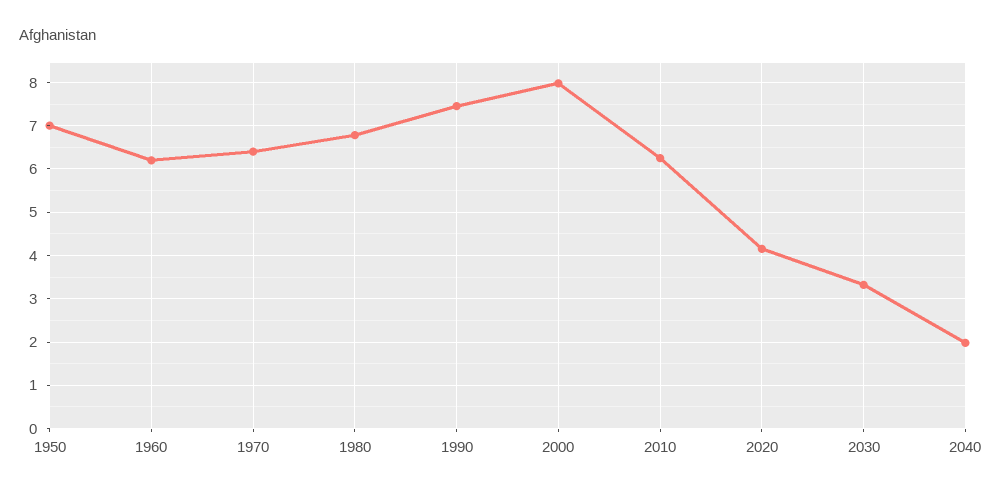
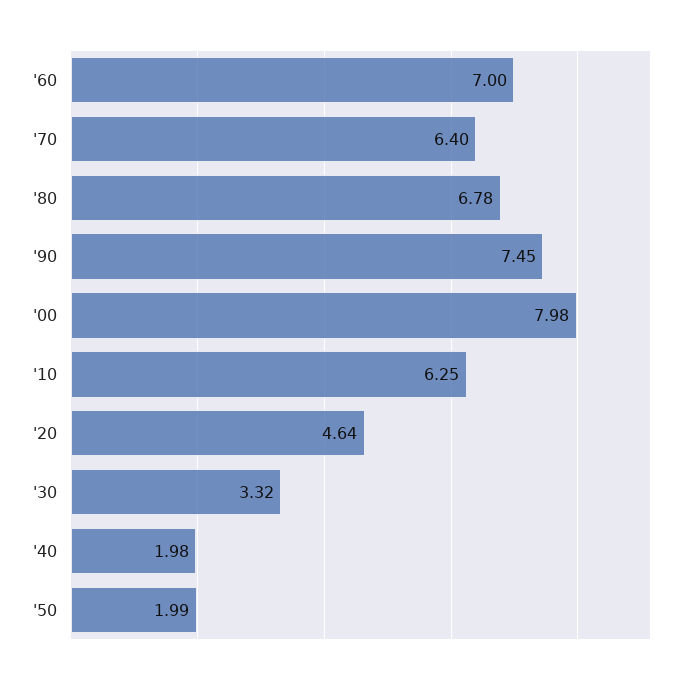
1950: 7 -> none
1960: 6.2 -> 7
2020: 4.2 -> 4.64
'50: none -> 1.99

